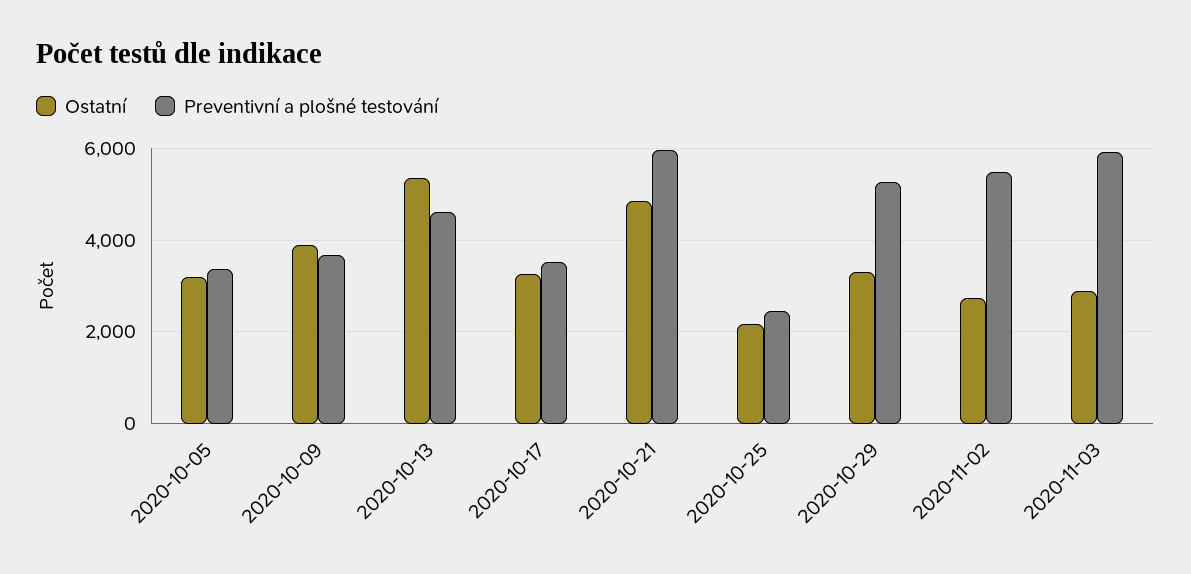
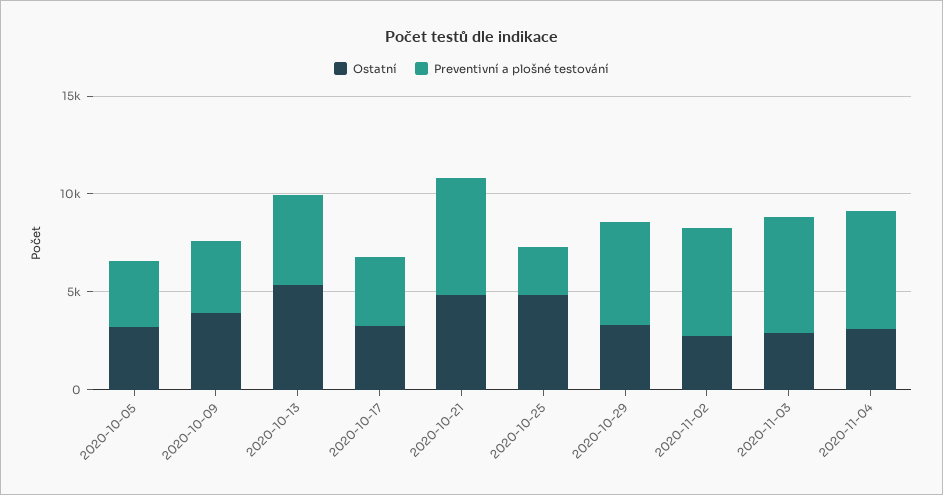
Ostatní, 2020-10-25: 2200 -> 5000
Ostatní, 2020-11-04: none -> 3000
Preventivní a plošné testování, 2020-11-04: none -> 6000

